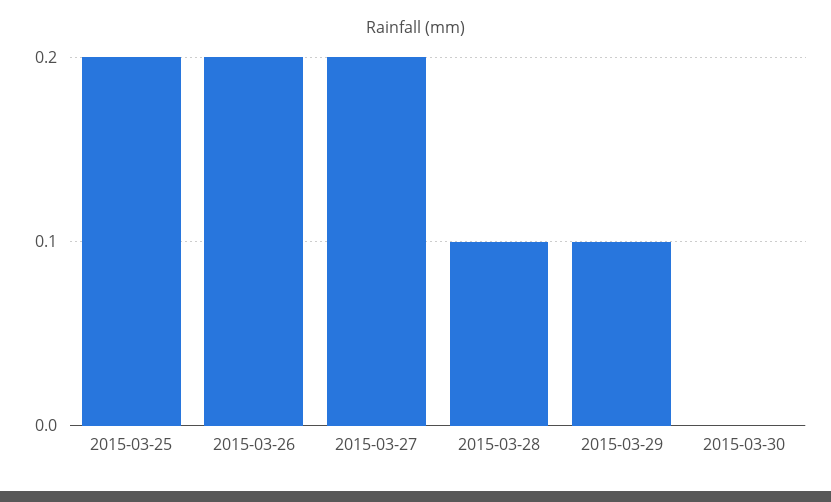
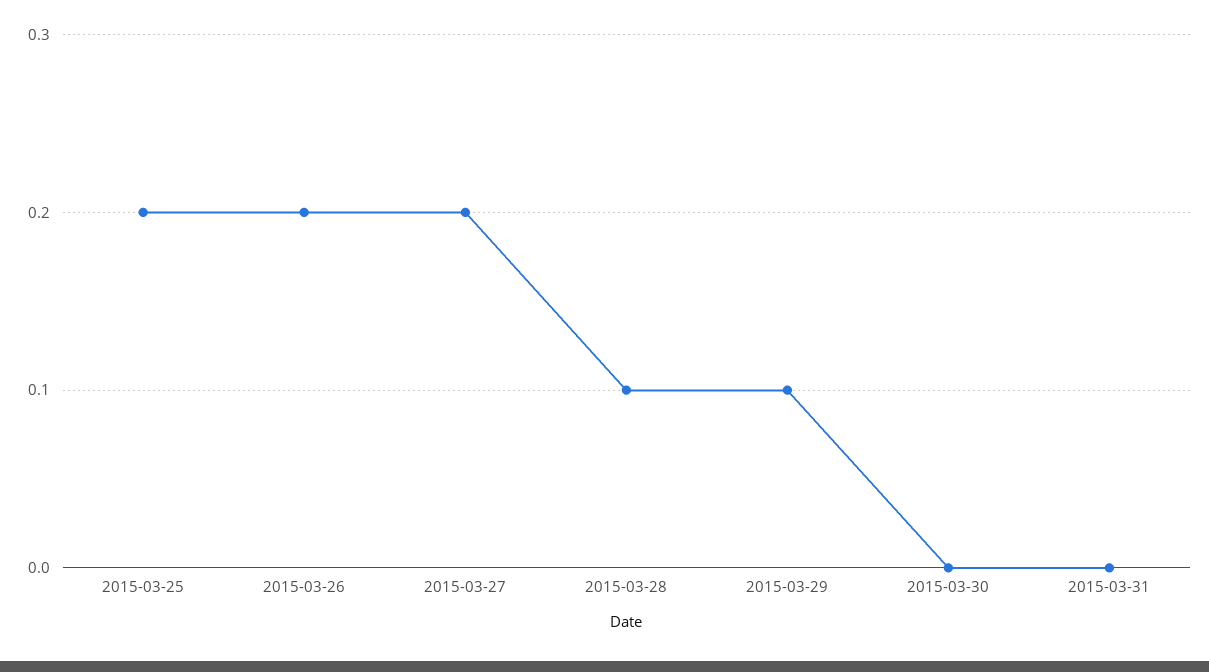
2015-03-31: none -> 0

